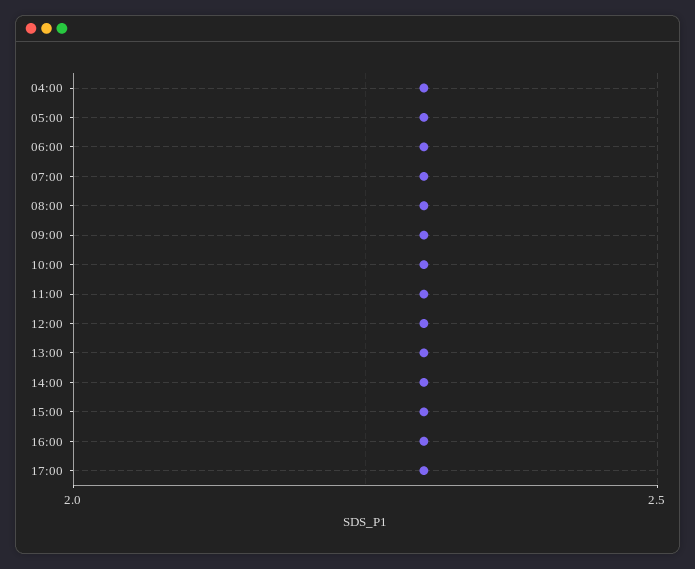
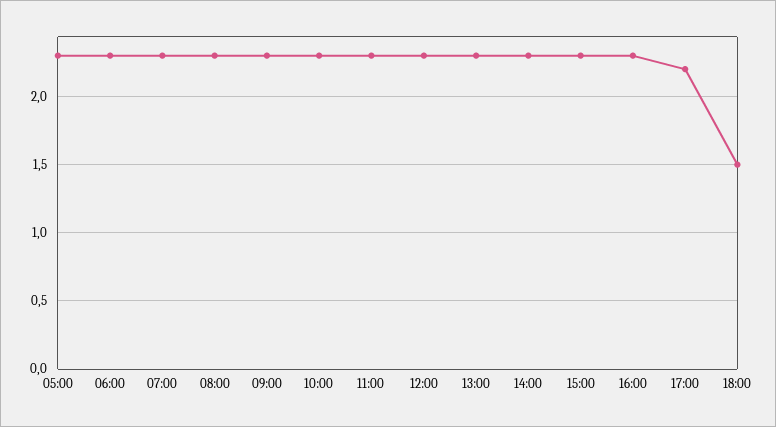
04:00: 2.3 -> none
17:00: 2.3 -> 2.2
18:00: none -> 1.5

